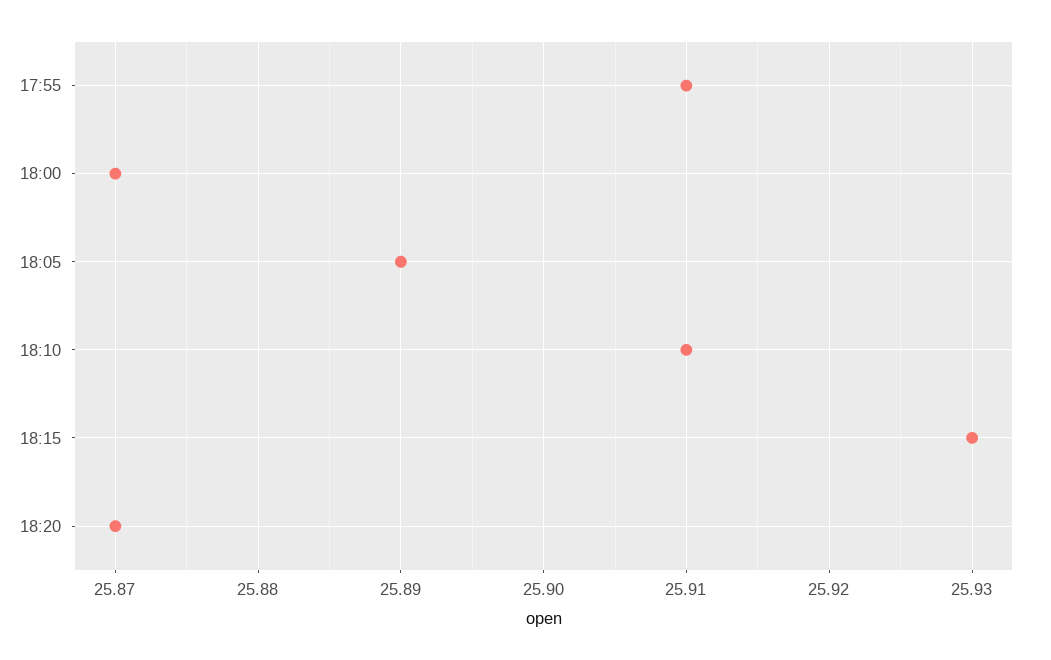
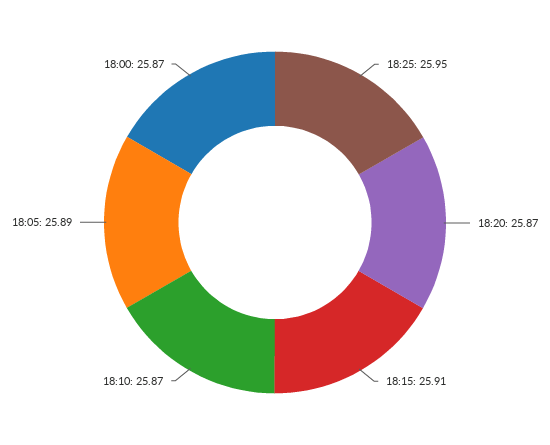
17:55: 25.91 -> none
18:10: 25.91 -> 25.87
18:15: 25.93 -> 25.91
18:25: none -> 25.95

